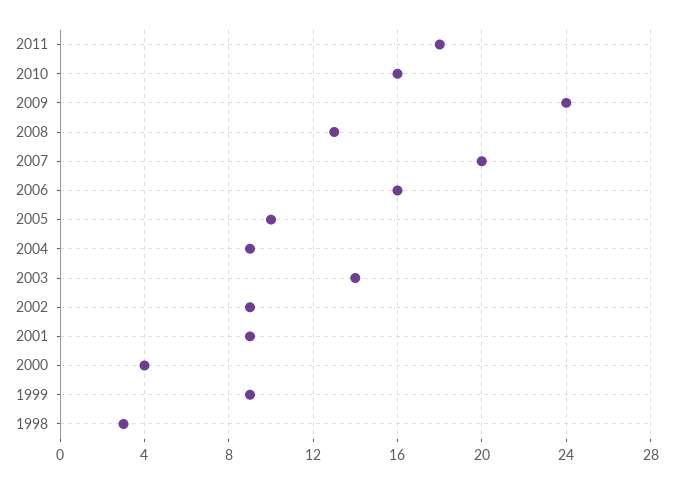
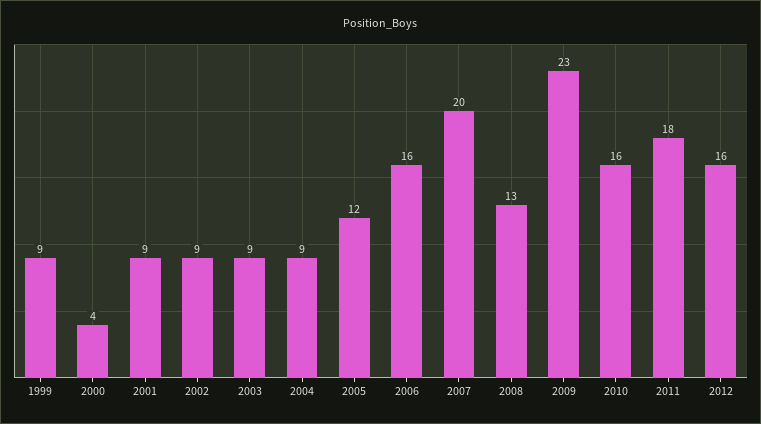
2009: 24 -> 23
2005: 10 -> 12
2003: 14 -> 9
1998: 3 -> none
2012: none -> 16

